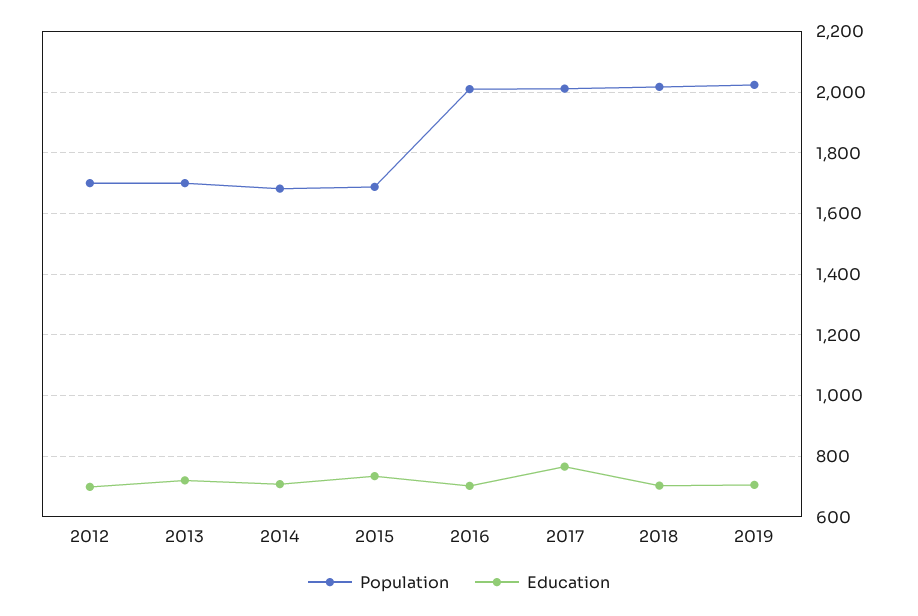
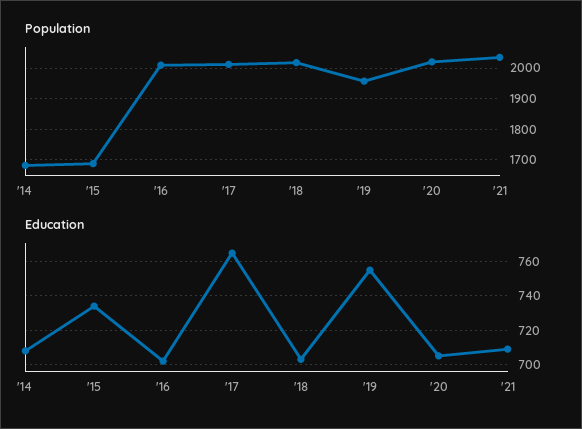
Population, 2012: 1700 -> none
Education, 2012: 700 -> none
Population, 2013: 1700 -> none
Education, 2013: 720 -> none
Population, 2019: 2020 -> 1960
Education, 2019: 700 -> 755
Population, '20: none -> 2020
Population, '21: none -> 2040
Education, '20: none -> 705
Education, '21: none -> 710

